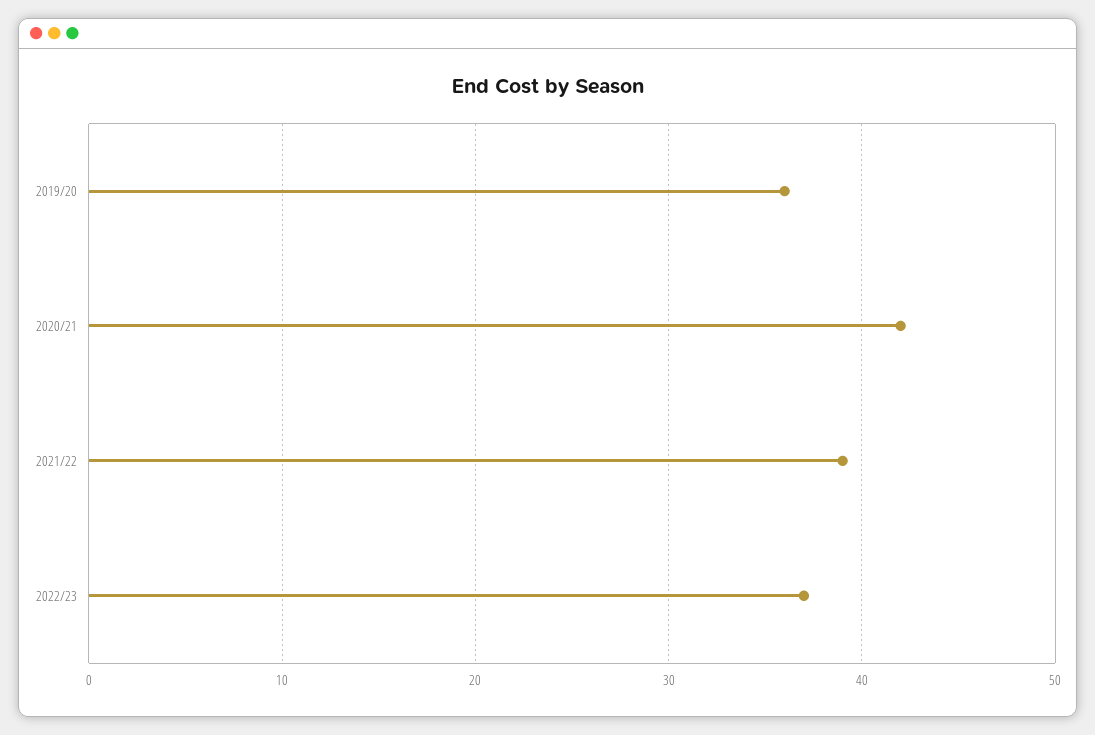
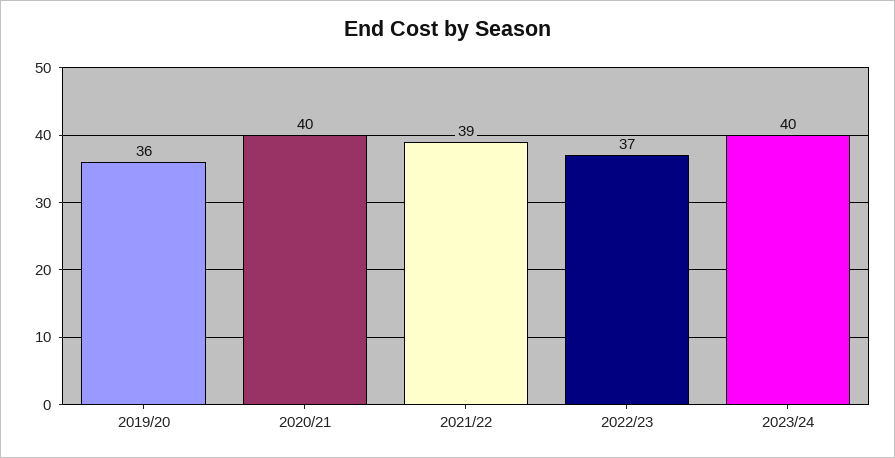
2020/21: 42 -> 40
2023/24: none -> 40

